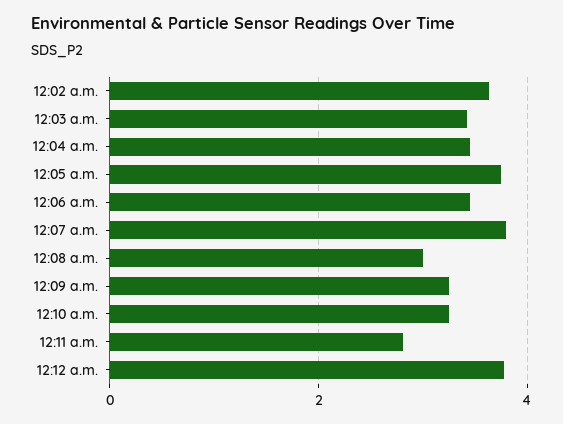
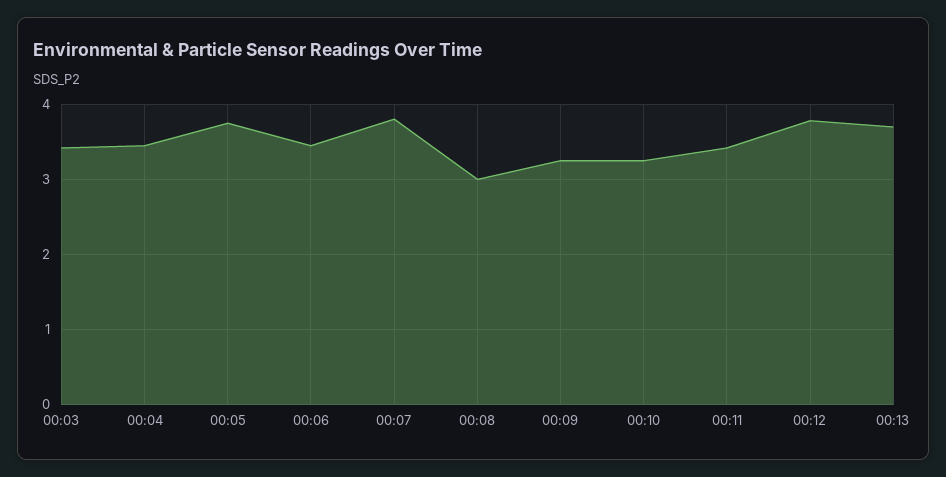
12:02 a.m.: 3.6 -> none
12:11 a.m.: 2.8 -> 3.4
00:13: none -> 3.7

